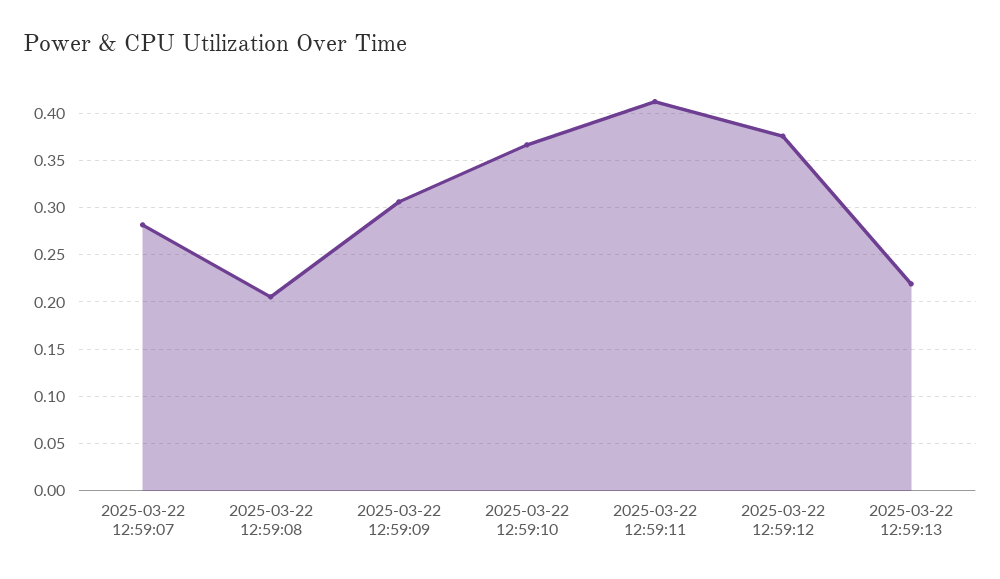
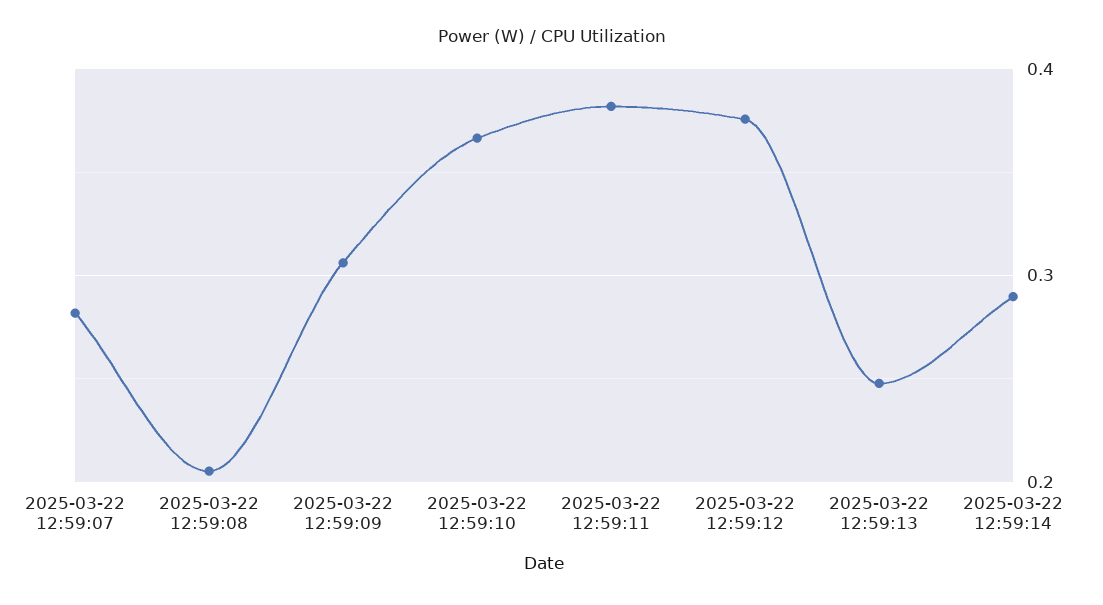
2025-03-22 12:59:11: 0.41 -> 0.38
2025-03-22 12:59:13: 0.22 -> 0.25
2025-03-22 12:59:14: none -> 0.29

